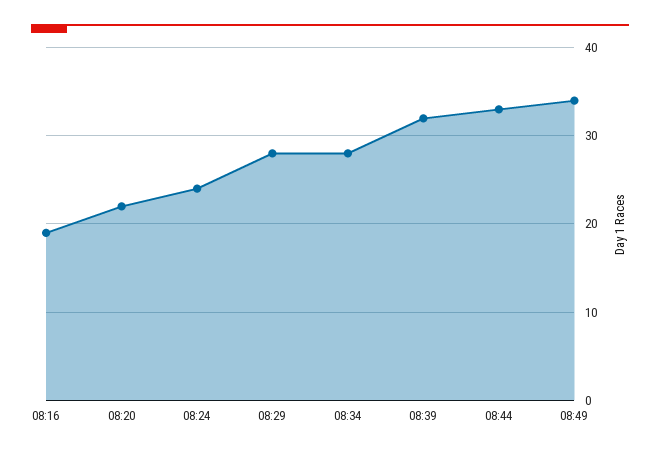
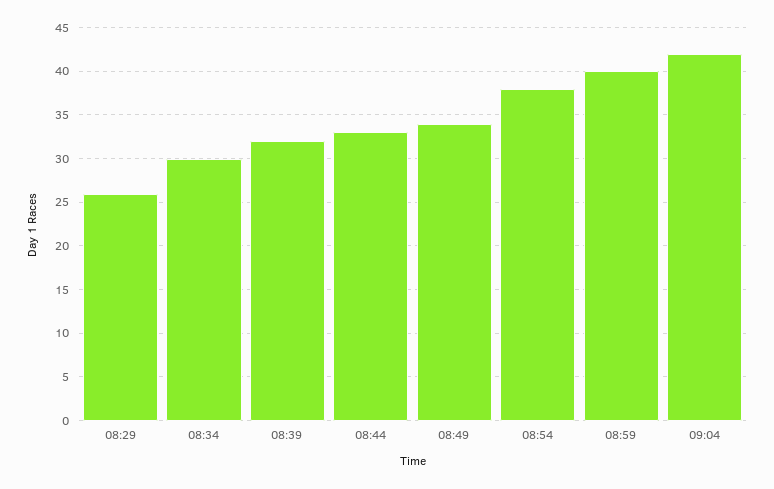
08:16: 19 -> none
08:20: 22 -> none
08:24: 24 -> none
08:29: 28 -> 26
08:34: 28 -> 30
08:54: none -> 38
08:59: none -> 40
09:04: none -> 42

